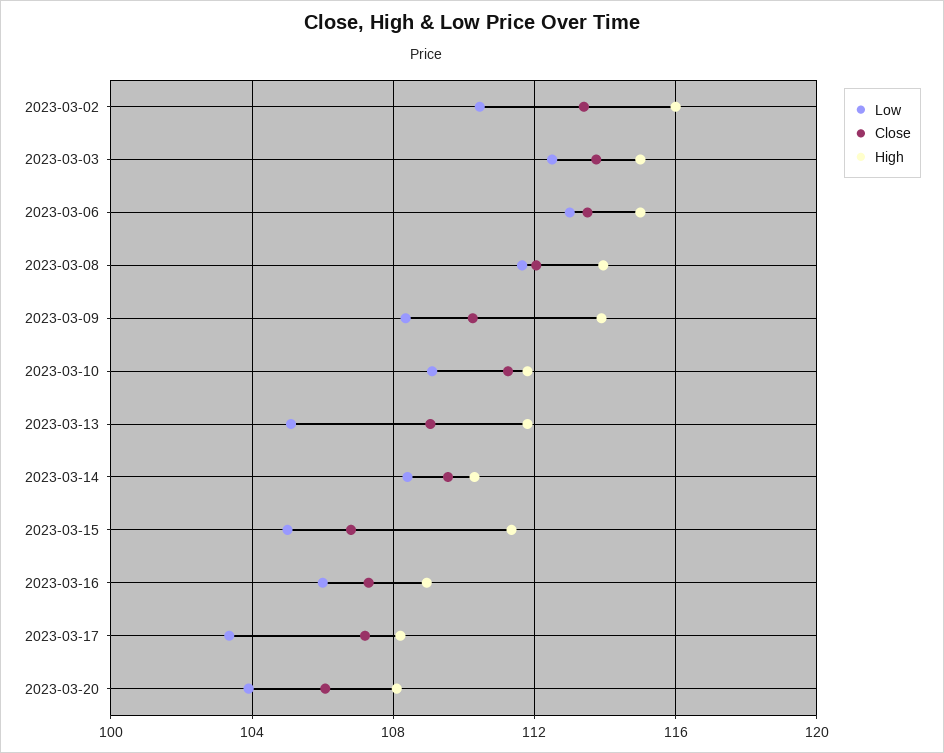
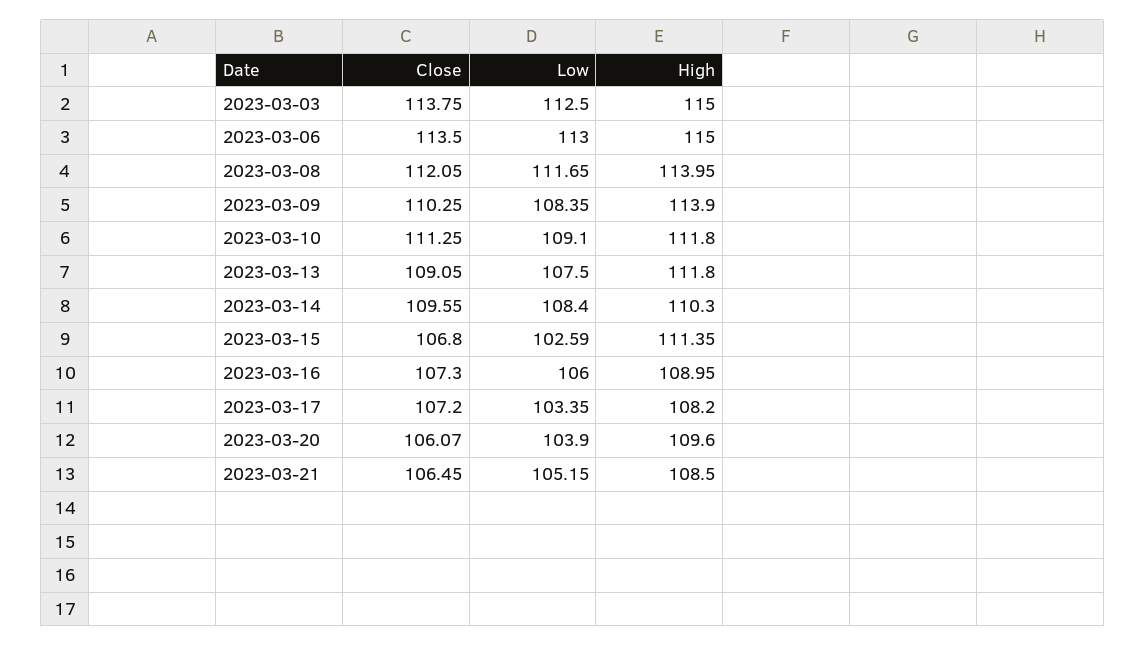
Low, 2023-03-02: 110.5 -> none
Close, 2023-03-02: 113.5 -> none
High, 2023-03-02: 116 -> none
Low, 2023-03-13: 105 -> 107.5
Low, 2023-03-15: 105 -> 102.59
High, 2023-03-20: 108 -> 109.6
Close, 2023-03-21: none -> 106.45
Low, 2023-03-21: none -> 105.15
High, 2023-03-21: none -> 108.5

